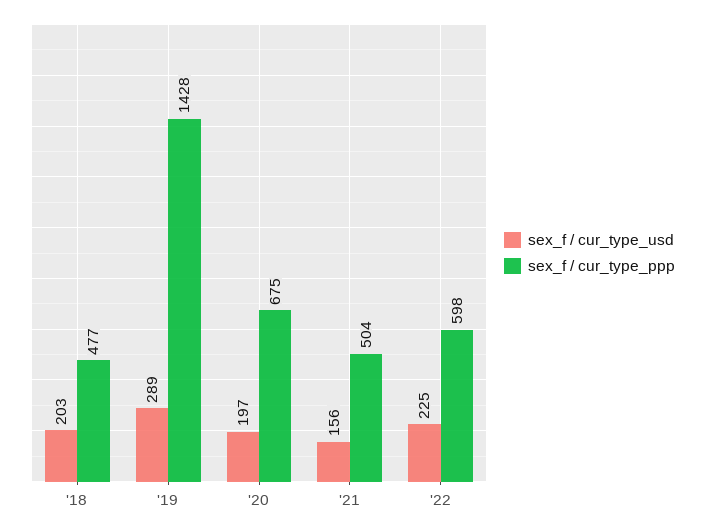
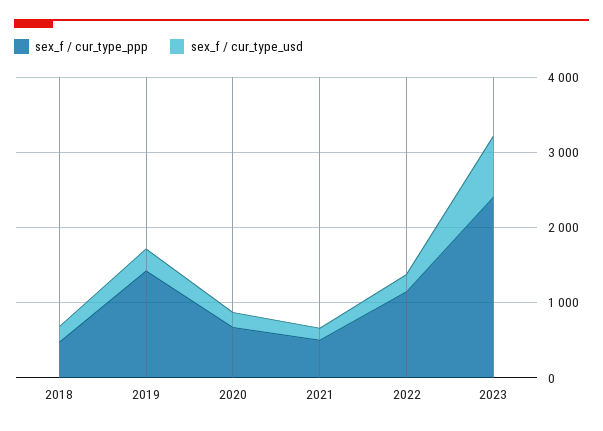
sex_f / cur_type_ppp, '22: 598 -> 1200
sex_f / cur_type_ppp, 2023: none -> 2400
sex_f / cur_type_usd, 2023: none -> 800

